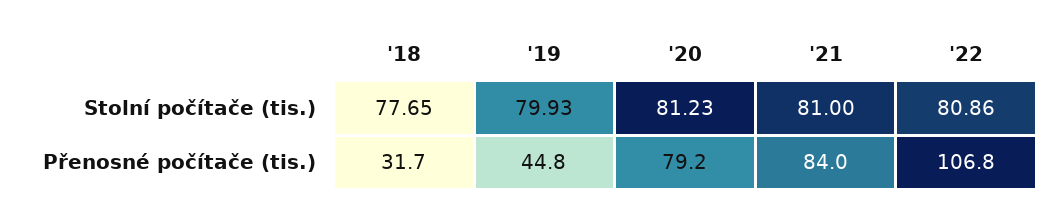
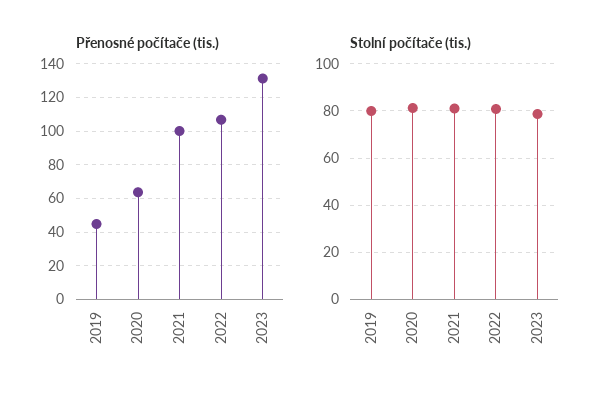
Stolní počítače (tis.), '18: 77.65 -> none
Přenosné počítače (tis.), '18: 31.7 -> none
Přenosné počítače (tis.), '20: 79.2 -> 65
Přenosné počítače (tis.), '21: 84 -> 100
Přenosné počítače (tis.), 2023: none -> 130
Stolní počítače (tis.), 2023: none -> 80

